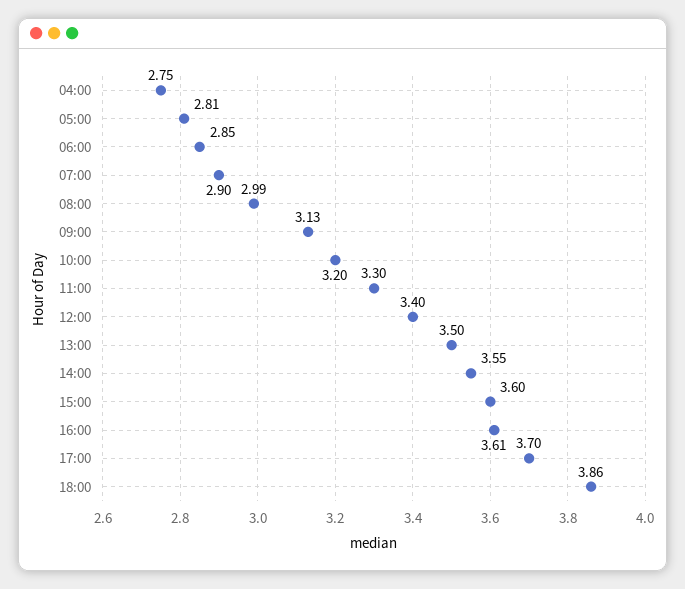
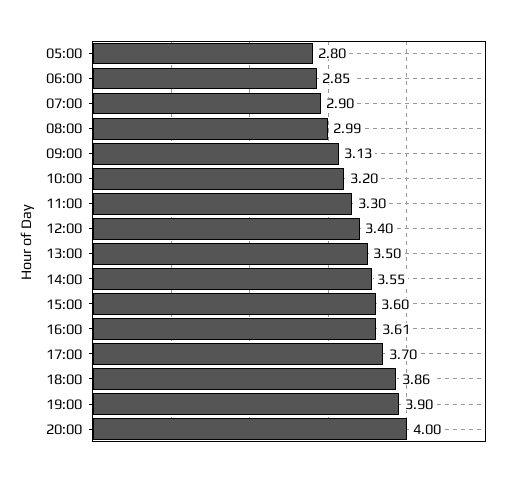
04:00: 2.75 -> none
05:00: 2.81 -> 2.8
19:00: none -> 3.9
20:00: none -> 4

